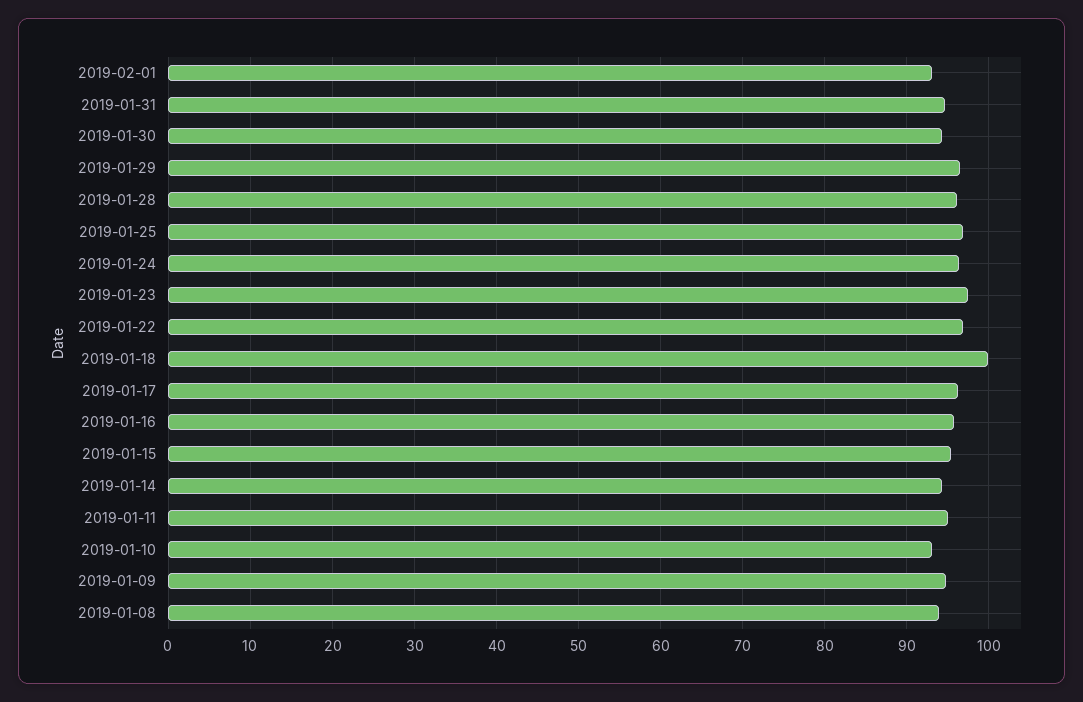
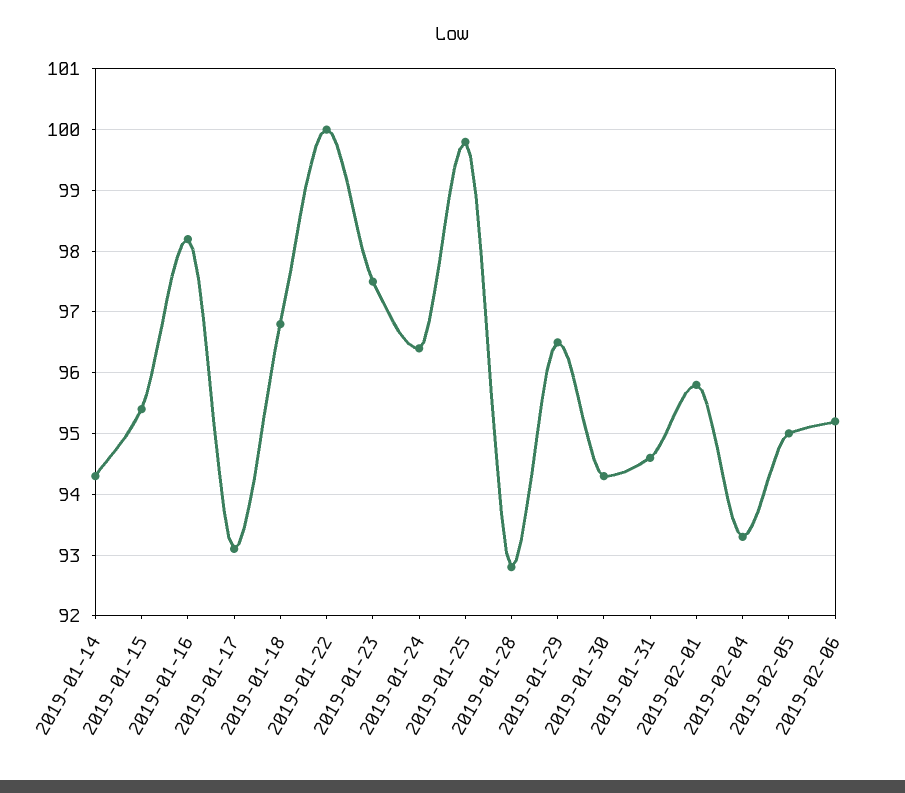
2019-02-01: 93 -> 95.8
2019-01-28: 96 -> 92.8
2019-01-25: 97 -> 99.8
2019-01-22: 97 -> 100
2019-01-18: 100 -> 96.8
2019-01-17: 96 -> 93.1
2019-01-16: 96 -> 98.2
2019-01-11: 95 -> none
2019-01-10: 93 -> none
2019-01-09: 95 -> none
2019-01-08: 94 -> none
2019-02-04: none -> 93.3
2019-02-05: none -> 95
2019-02-06: none -> 95.2

